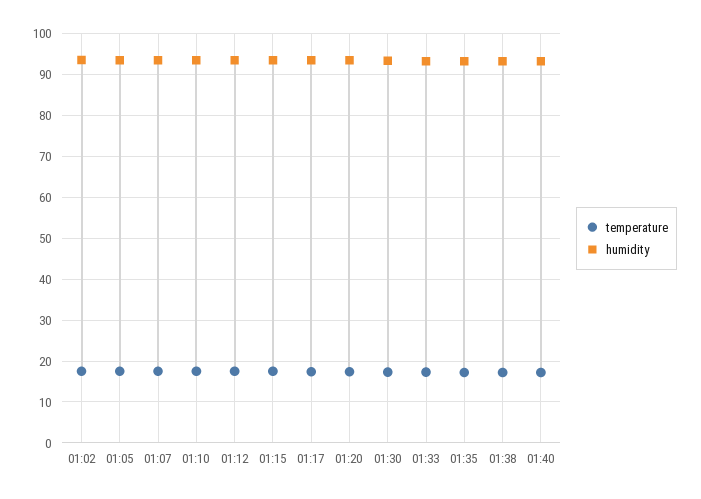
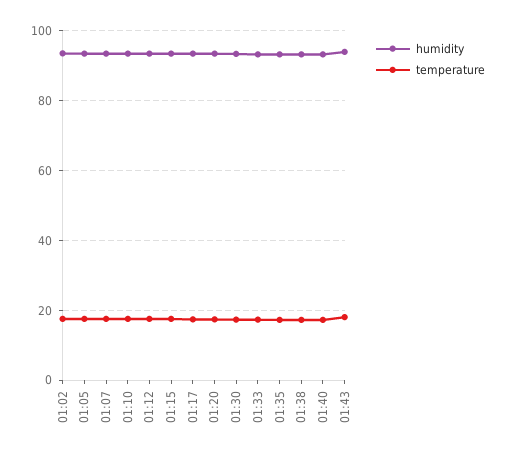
humidity, 01:43: none -> 94
temperature, 01:43: none -> 18

